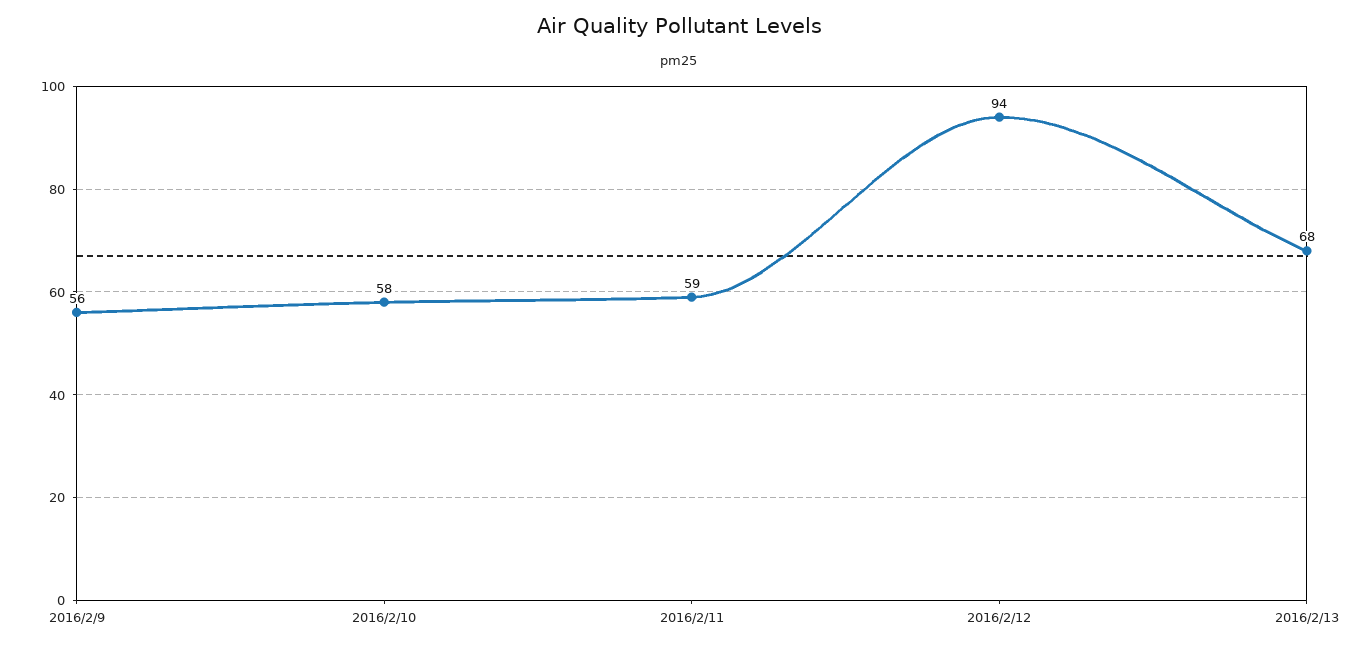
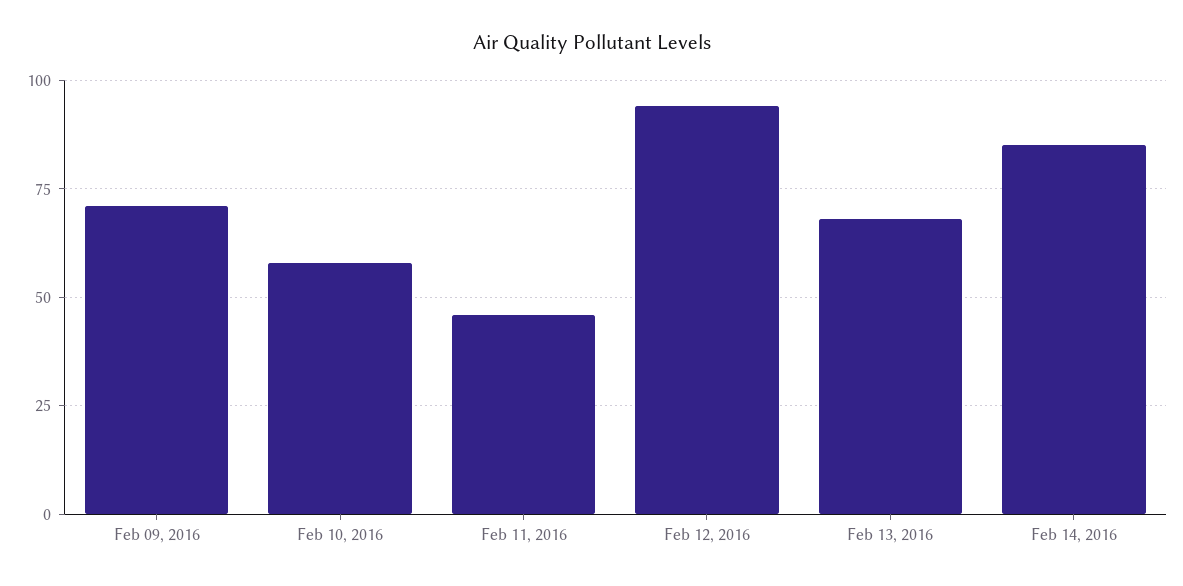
2016/2/9: 56 -> 70
2016/2/11: 59 -> 45
Feb 14, 2016: none -> 85

